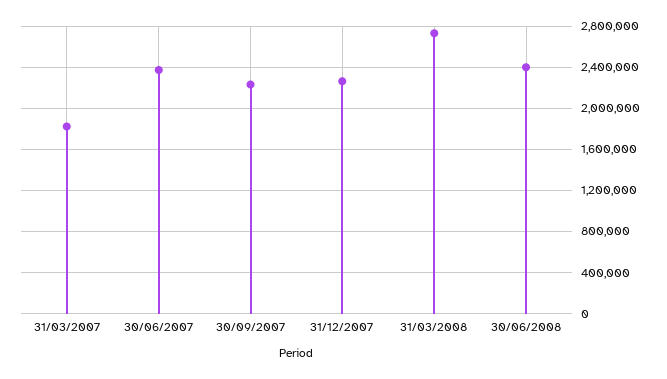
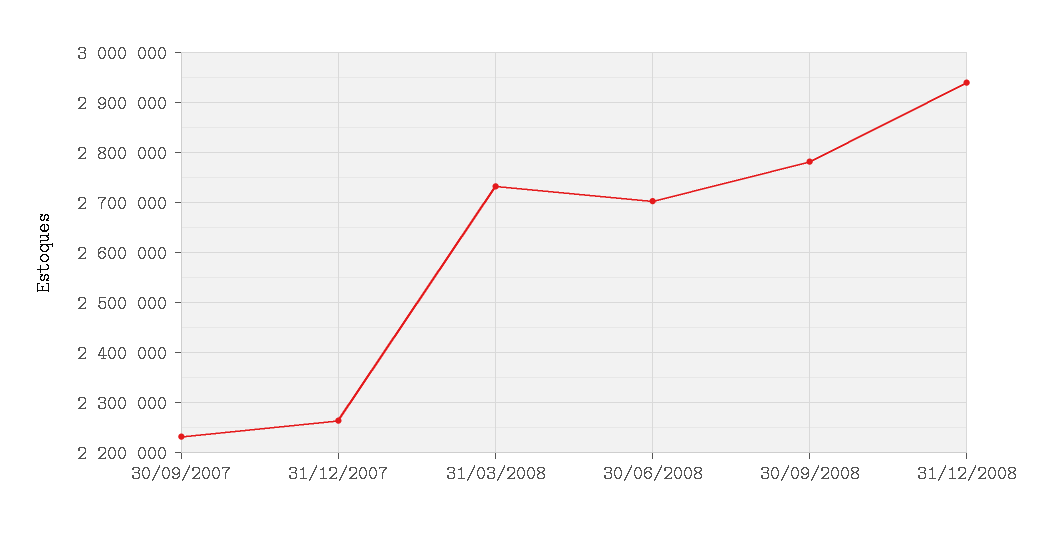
31/03/2007: 1800000 -> none
30/06/2007: 2400000 -> none
30/06/2008: 2400000 -> 2700000
30/09/2008: none -> 2780000
31/12/2008: none -> 2940000

